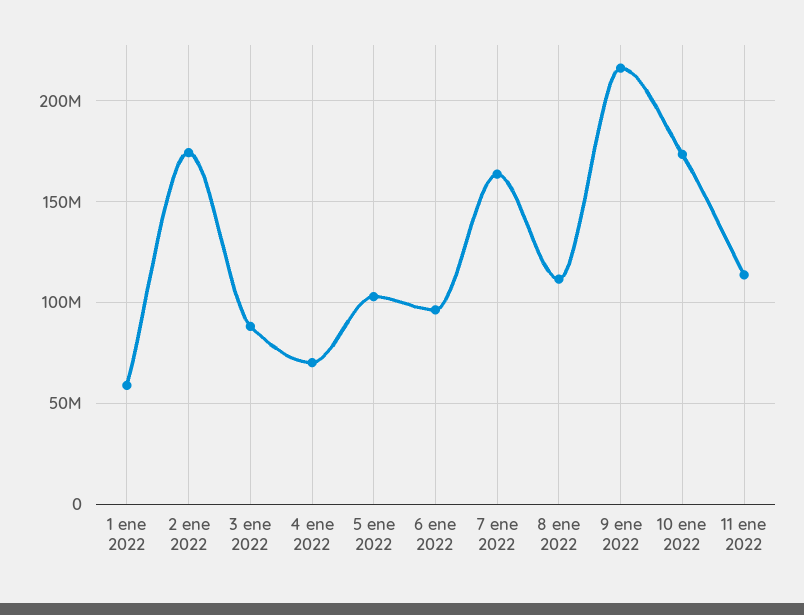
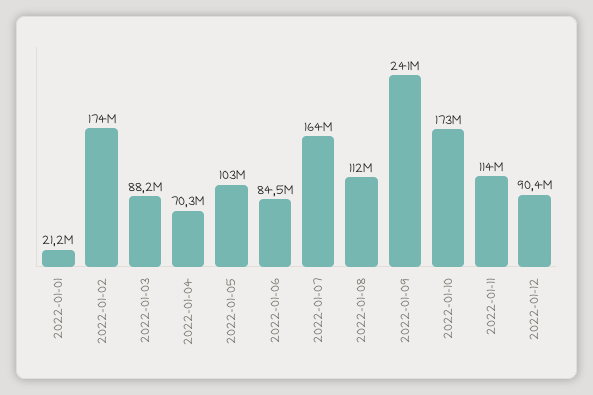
1 ene 2022: 60000000 -> 21200000
6 ene 2022: 95000000 -> 84500000
9 ene 2022: 215000000 -> 241000000
2022-01-12: none -> 90400000

